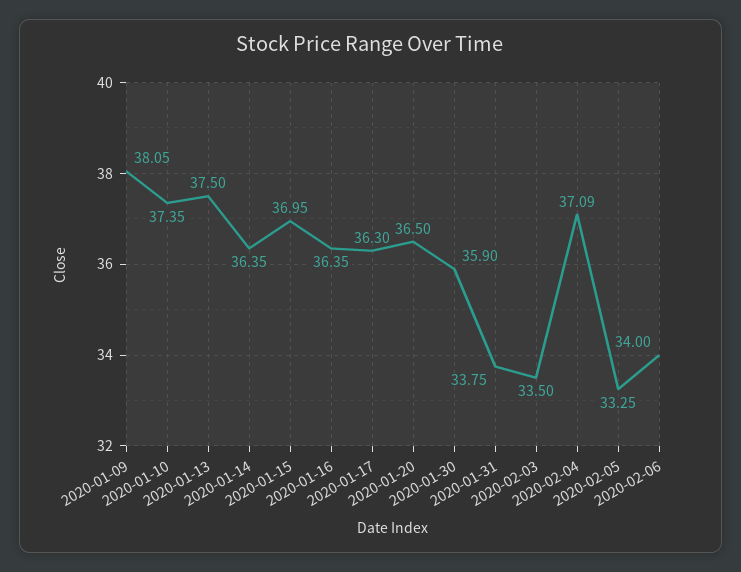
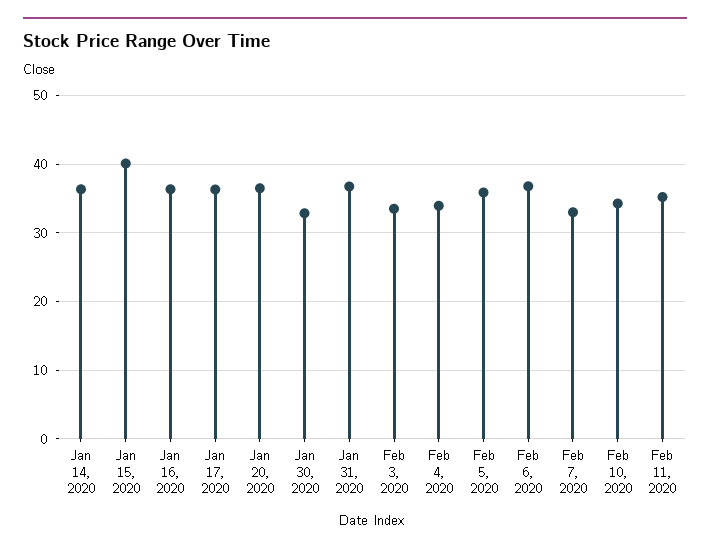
2020-01-09: 38.05 -> none
2020-01-10: 37.35 -> none
2020-01-13: 37.5 -> none
2020-01-15: 36.95 -> 40
2020-01-30: 35.9 -> 33
2020-01-31: 33.75 -> 37
2020-02-04: 37.09 -> 34
2020-02-05: 33.25 -> 36
2020-02-06: 34 -> 37
Feb 7, 2020: none -> 33
Feb 10, 2020: none -> 34
Feb 11, 2020: none -> 35

